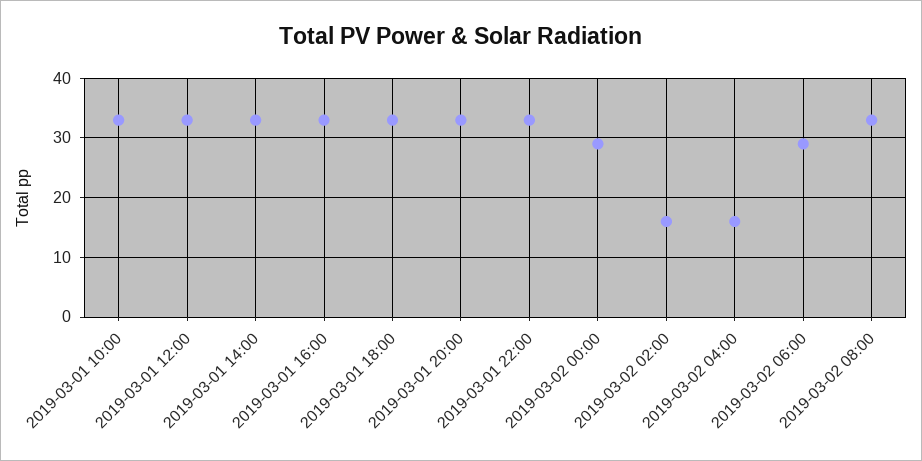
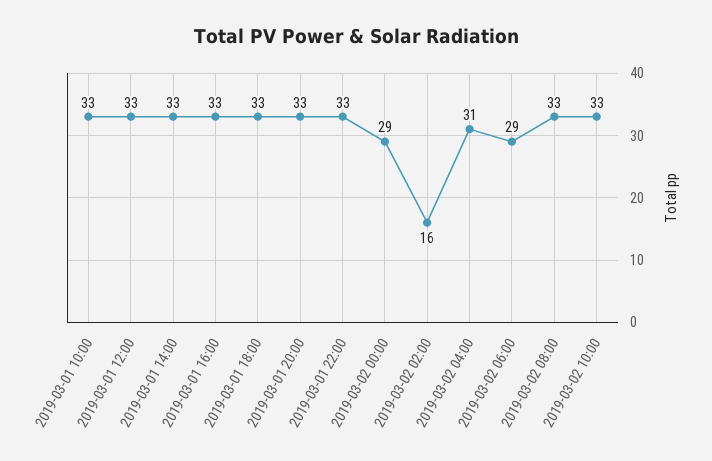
2019-03-02 04:00: 15 -> 31
2019-03-02 10:00: none -> 33

